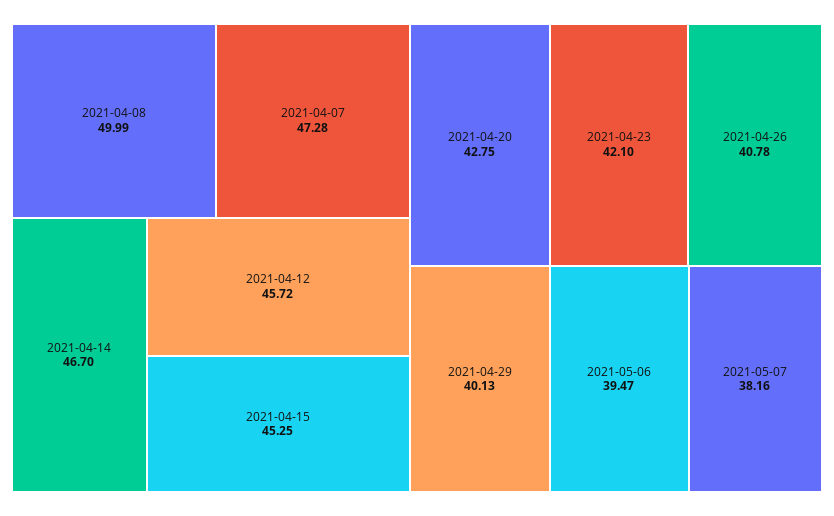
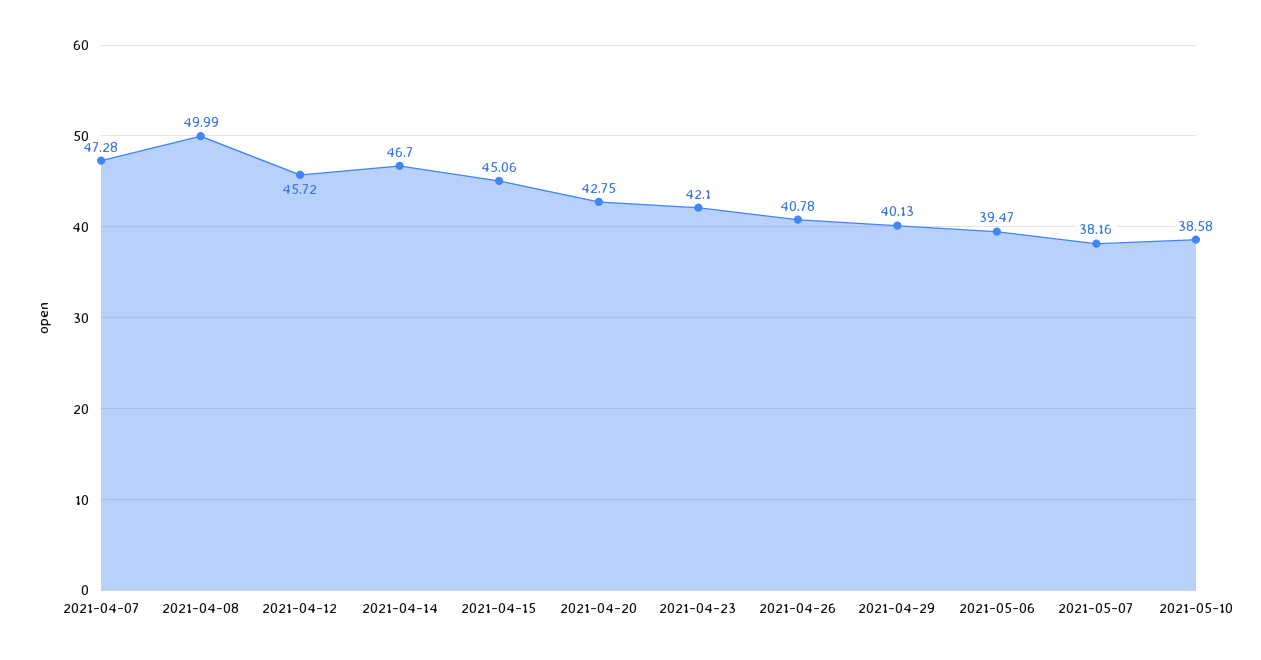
2021-04-15: 45.25 -> 45.06
2021-05-10: none -> 38.58

